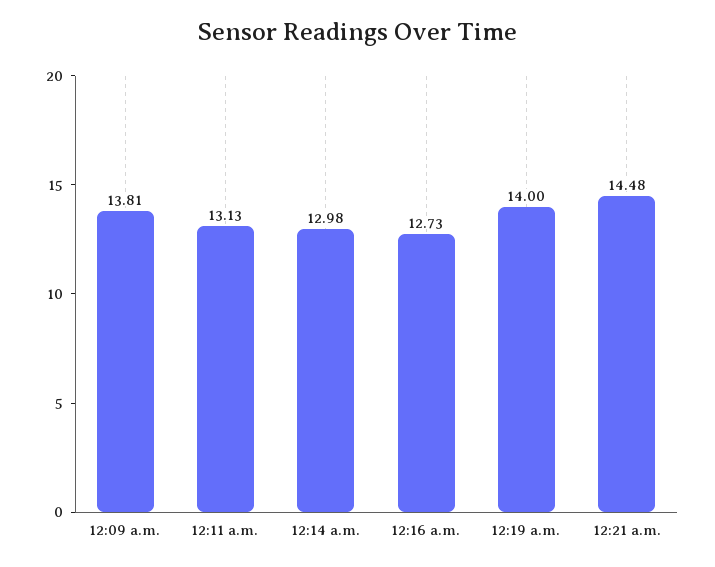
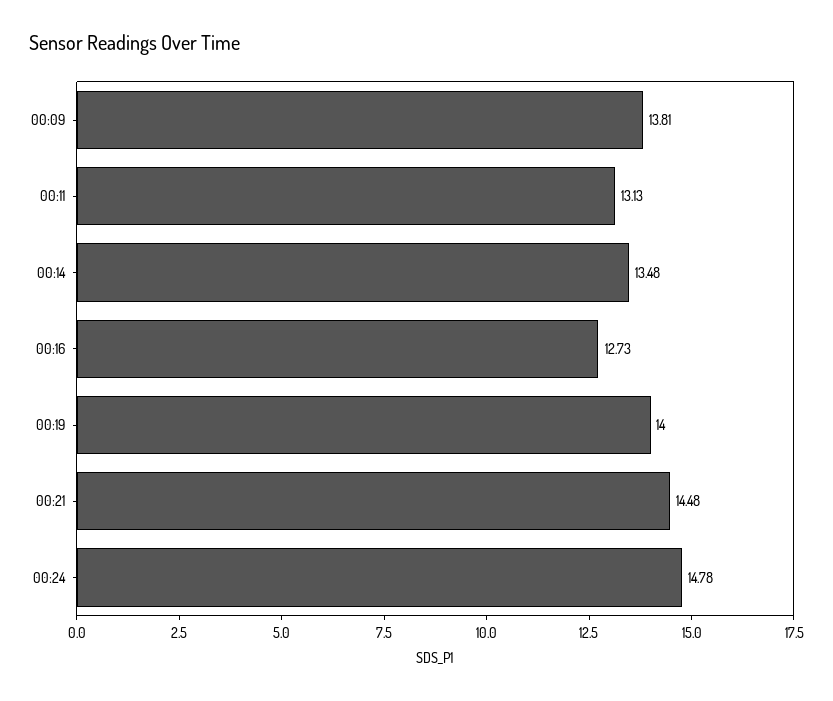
12:14 a.m.: 12.98 -> 13.48
00:24: none -> 14.78

